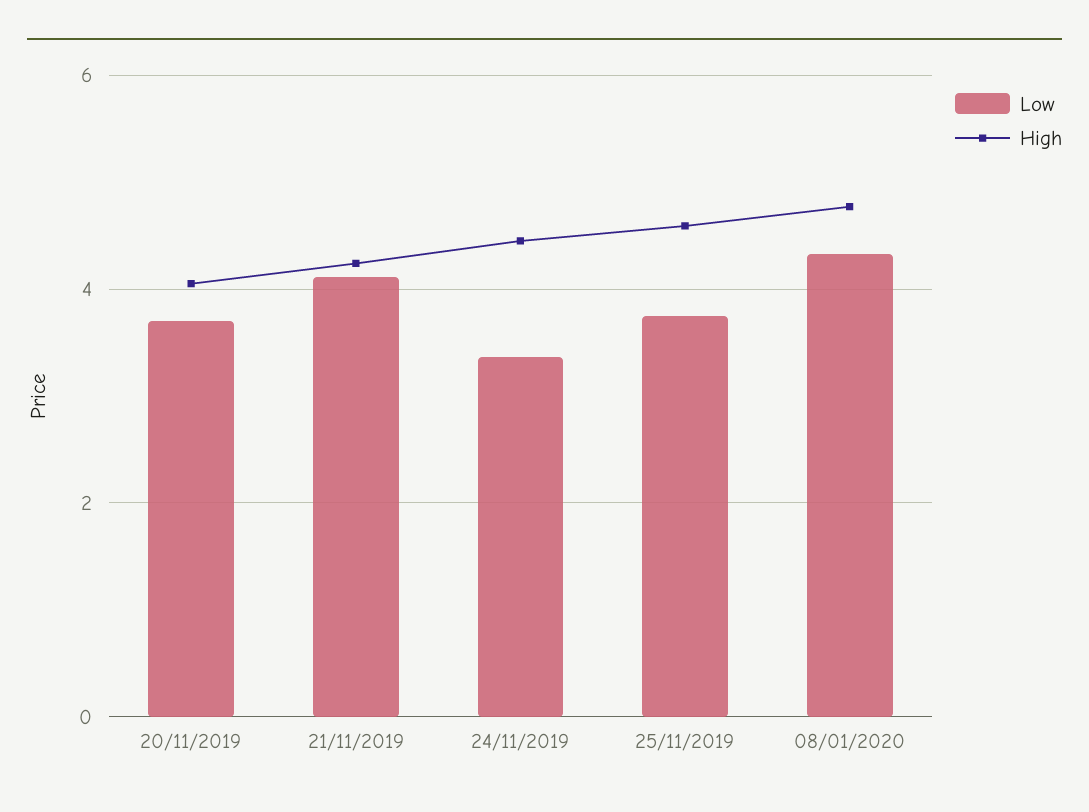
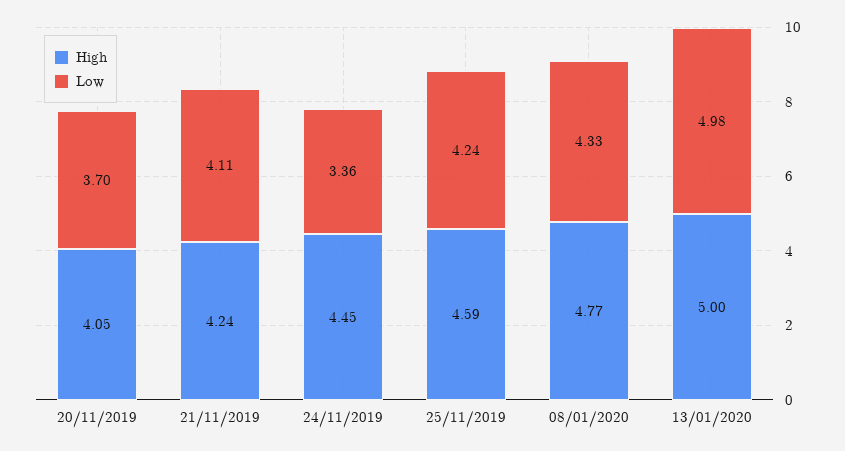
Low, 25/11/2019: 3.8 -> 4.24
High, 13/01/2020: none -> 5
Low, 13/01/2020: none -> 4.98

